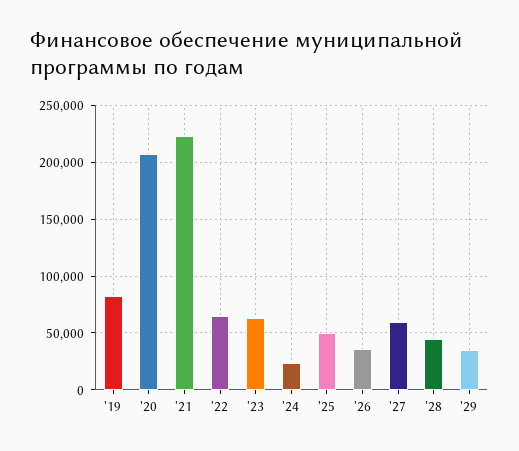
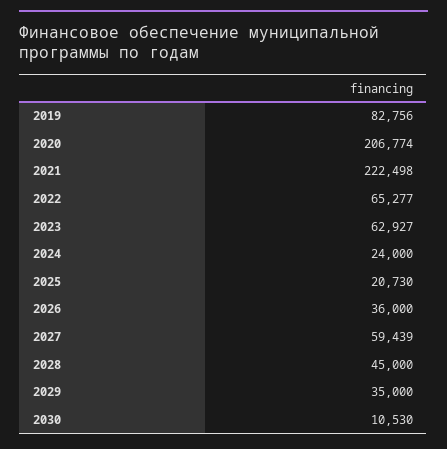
'25: 50000 -> 20730
2030: none -> 10530

